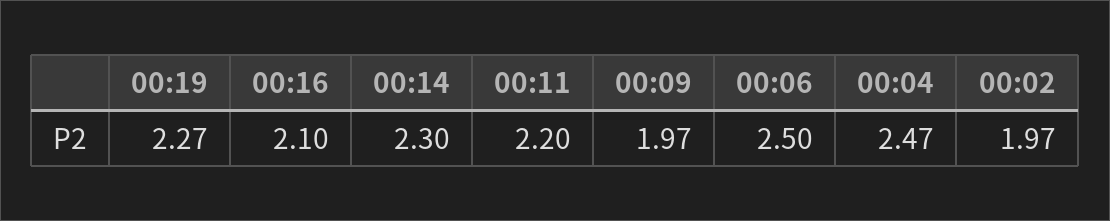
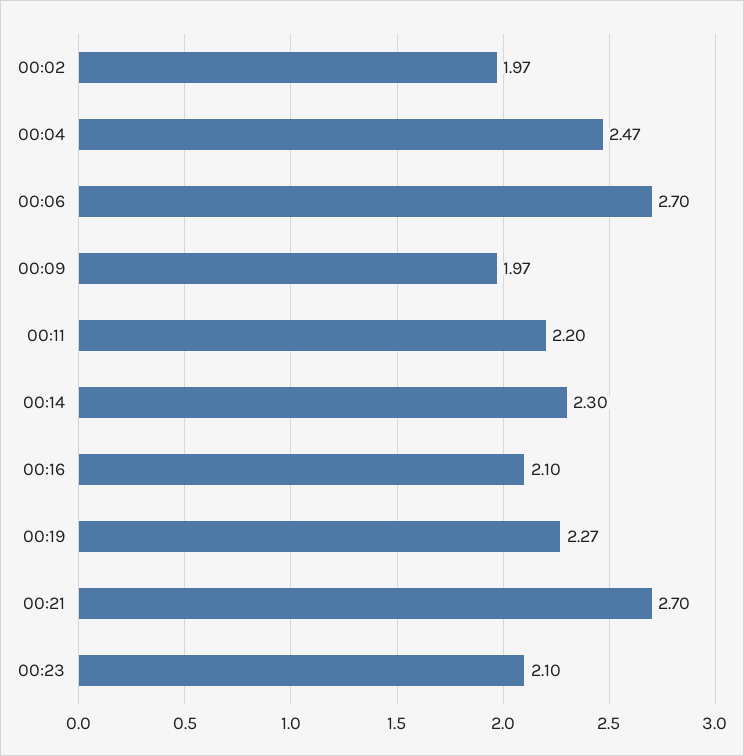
00:06: 2.5 -> 2.7
00:21: none -> 2.7
00:23: none -> 2.1

